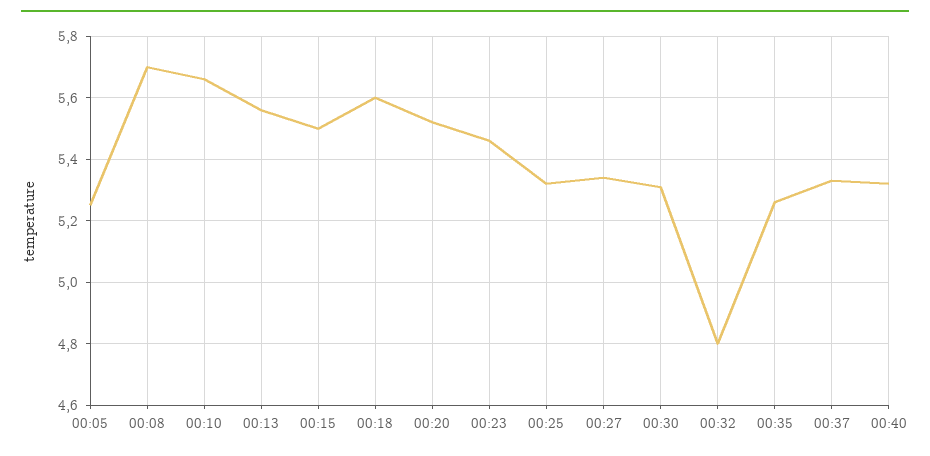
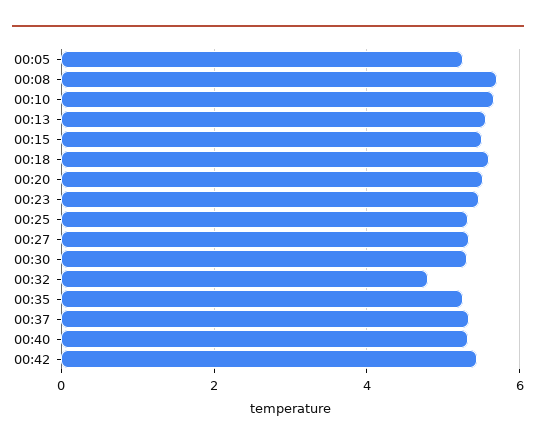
00:42: none -> 5.4

